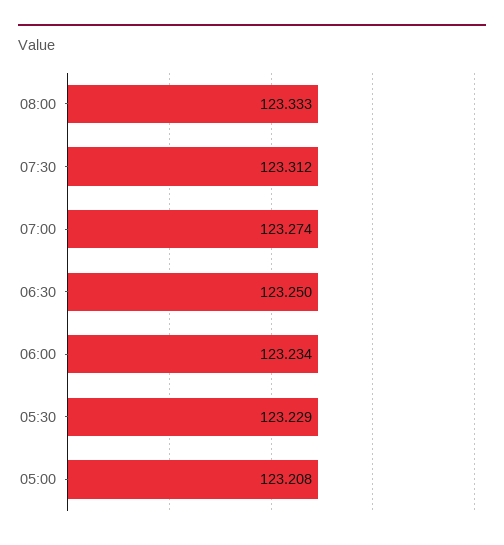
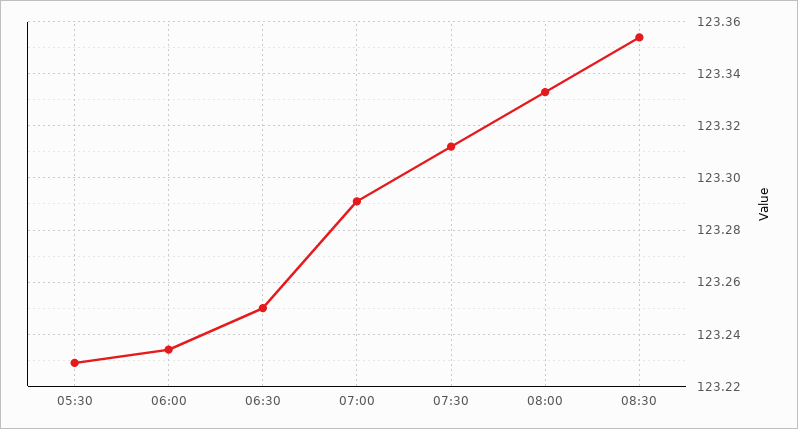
07:00: 123.274 -> 123.29
05:00: 123.208 -> none
08:30: none -> 123.355

